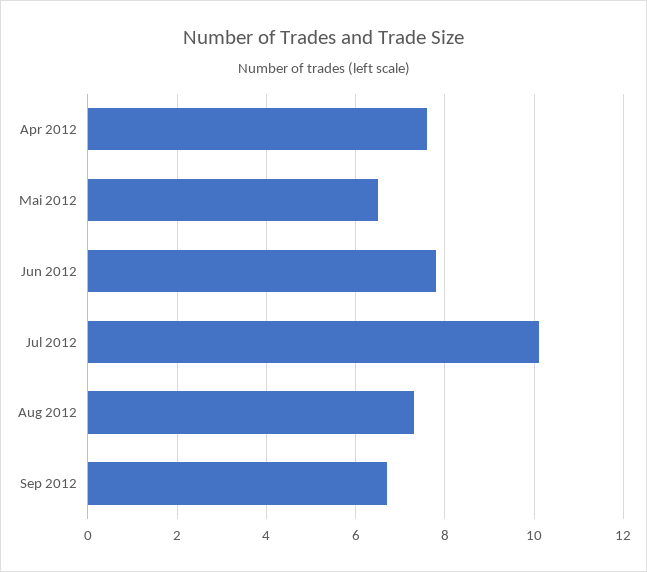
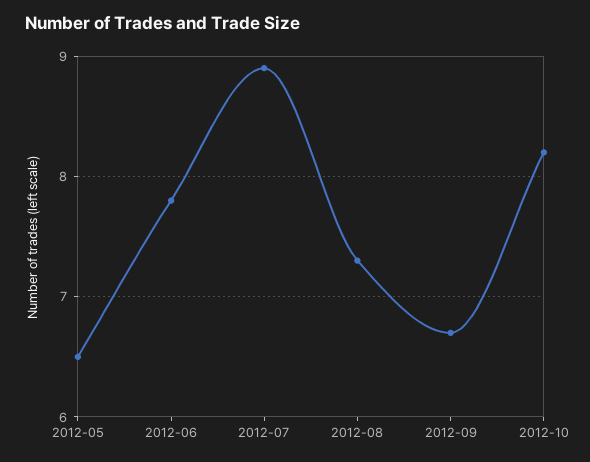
Apr 2012: 7.5 -> none
Jul 2012: 10 -> 8.9
2012-10: none -> 8.2

